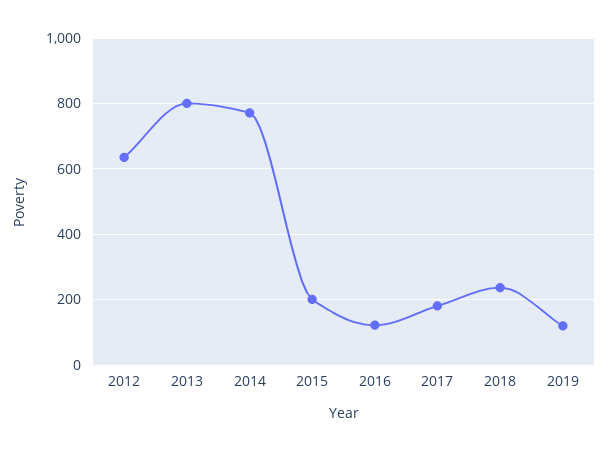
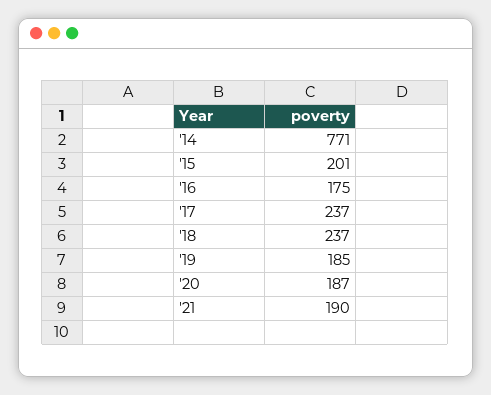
2012: 640 -> none
2013: 800 -> none
2016: 120 -> 175
2017: 180 -> 237
2019: 120 -> 185
'20: none -> 187
'21: none -> 190

